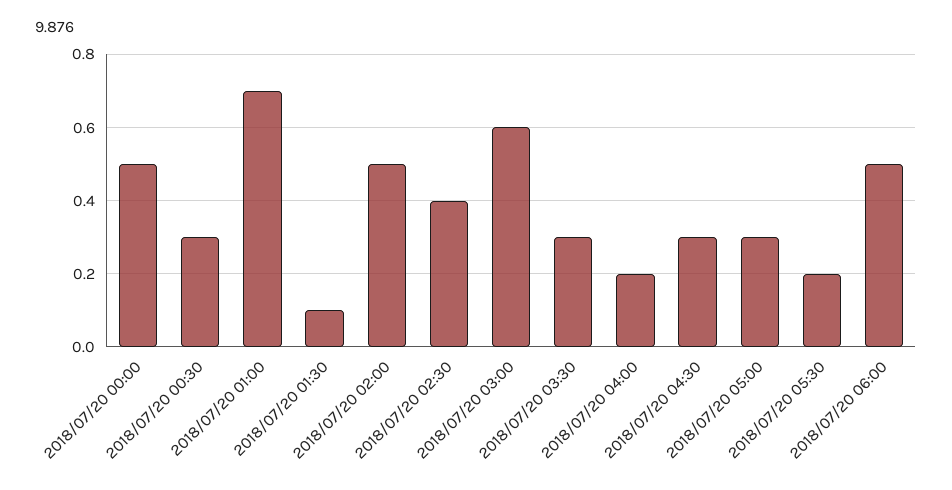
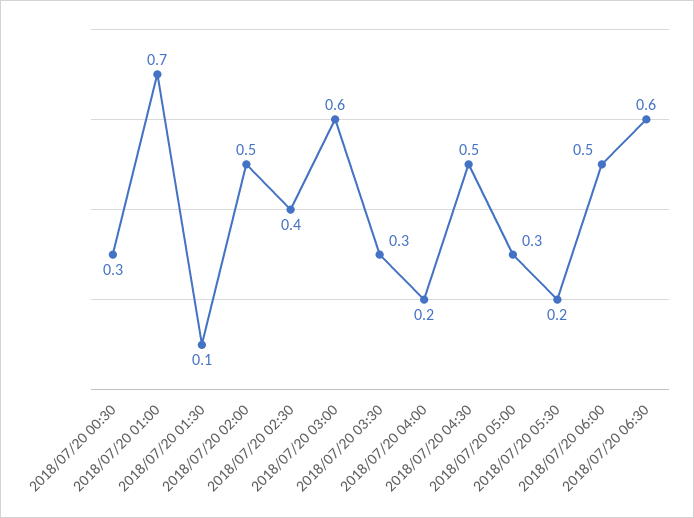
2018/07/20 00:00: 0.5 -> none
2018/07/20 04:30: 0.3 -> 0.5
2018/07/20 06:30: none -> 0.6

